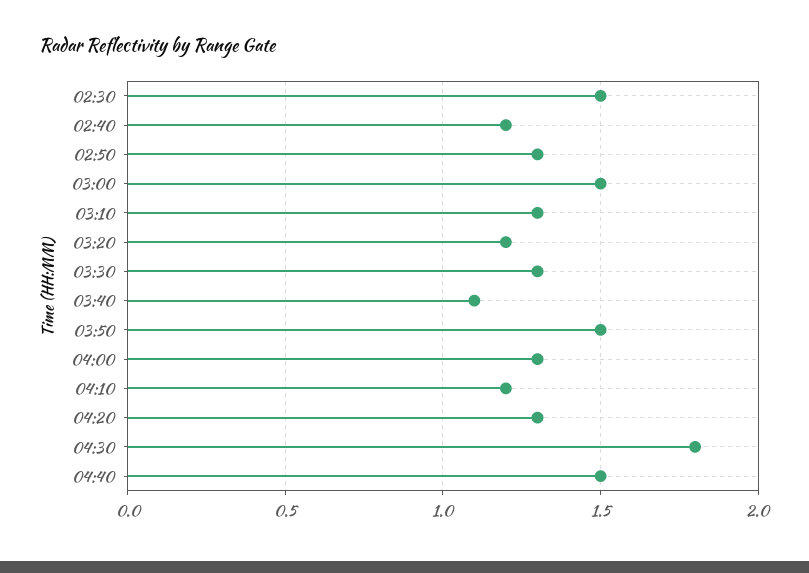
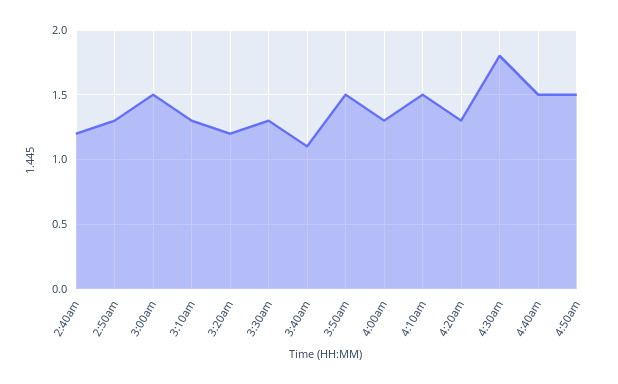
02:30: 1.5 -> none
04:10: 1.2 -> 1.5
4:50am: none -> 1.5

